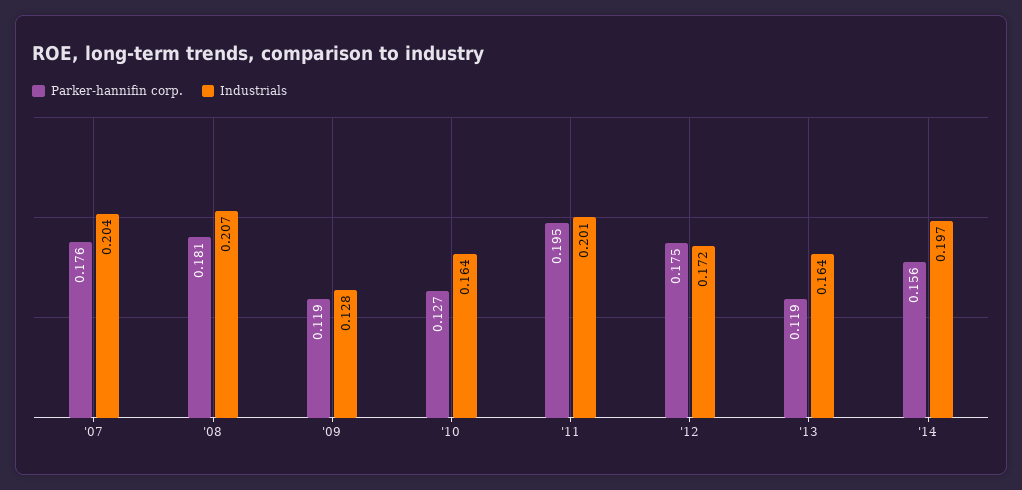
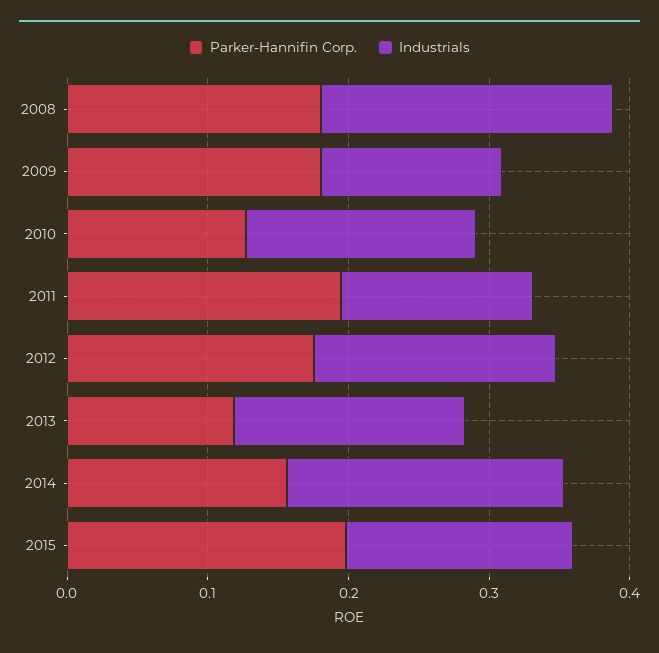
Parker-hannifin corp., '07: 0.176 -> none
Industrials, '07: 0.204 -> none
Parker-hannifin corp., '09: 0.119 -> 0.18
Industrials, '11: 0.201 -> 0.14
Parker-hannifin corp., 2015: none -> 0.2
Industrials, 2015: none -> 0.16

